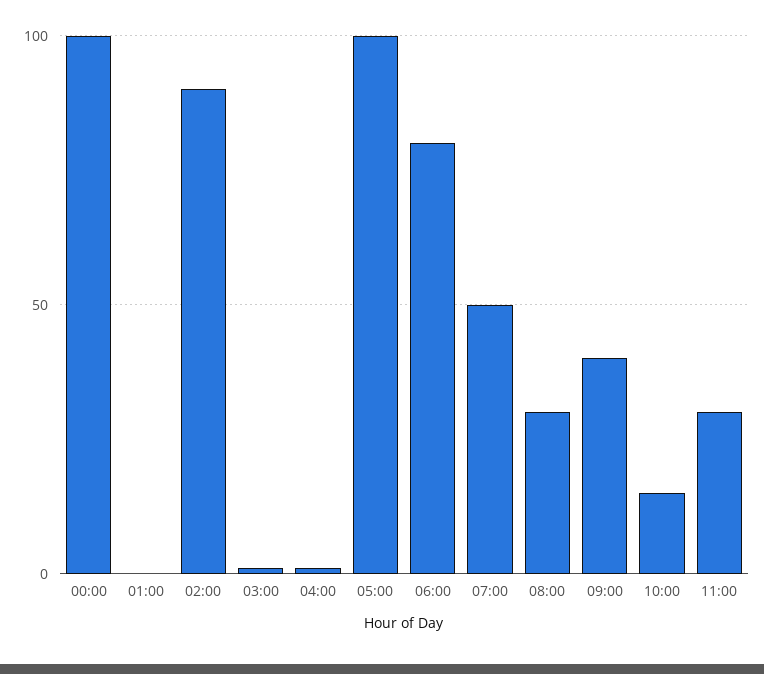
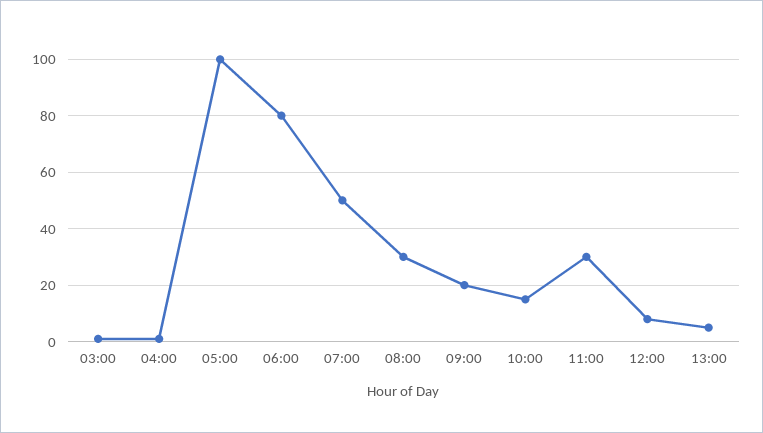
00:00: 100 -> none
01:00: 0 -> none
02:00: 90 -> none
09:00: 40 -> 20
12:00: none -> 7.5
13:00: none -> 5

